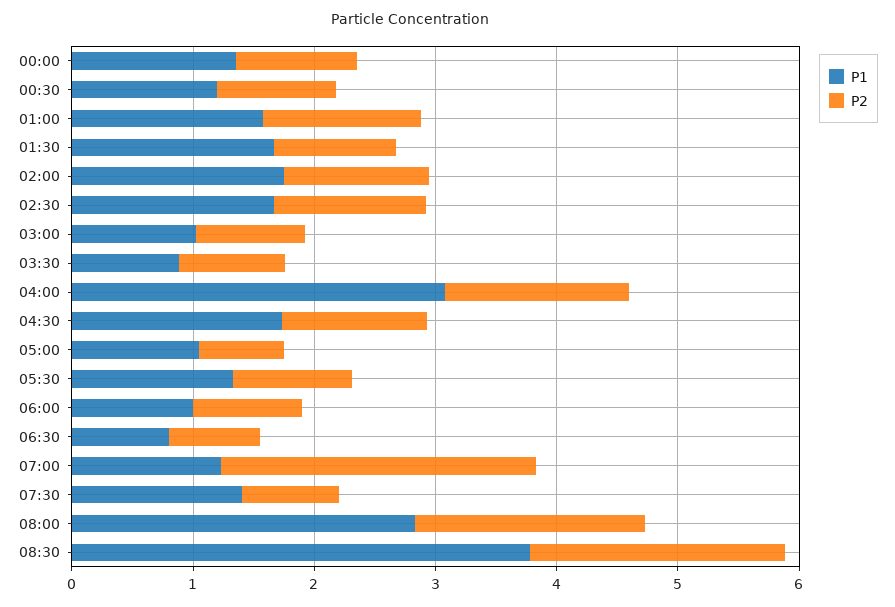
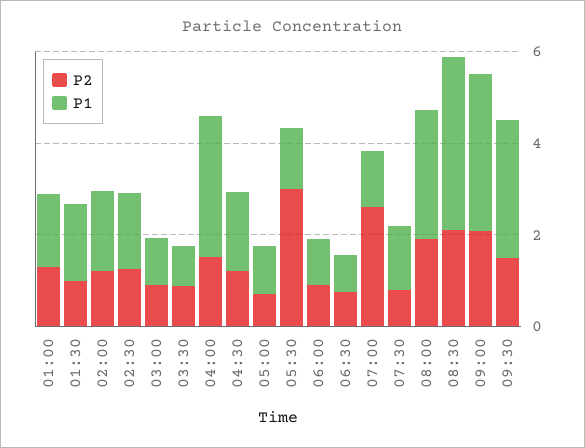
P1, 00:00: 1.4 -> none
P2, 00:00: 1 -> none
P1, 00:30: 1.2 -> none
P2, 00:30: 1 -> none
P2, 05:30: 1 -> 3
P2, 09:00: none -> 2
P1, 09:00: none -> 3.5
P2, 09:30: none -> 1.5
P1, 09:30: none -> 3

